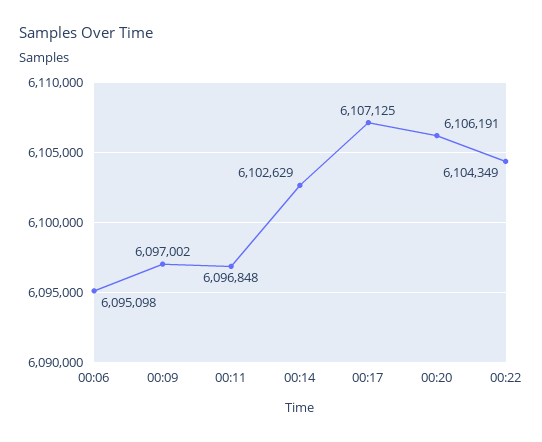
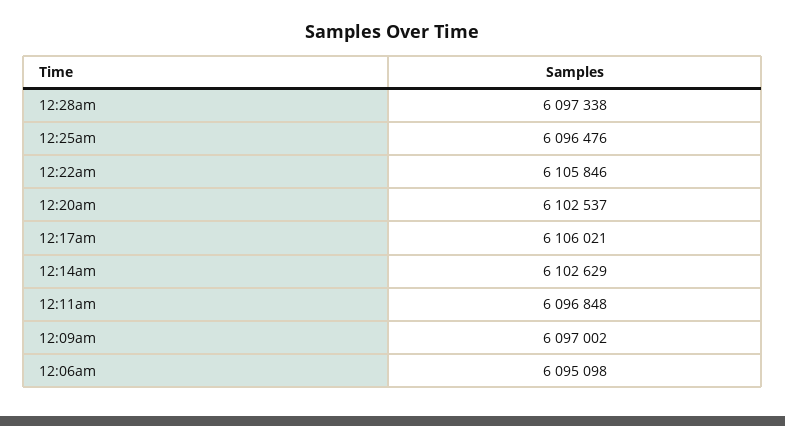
00:17: 6107125 -> 6106021
00:20: 6106191 -> 6102537
00:22: 6104349 -> 6105846
12:28am: none -> 6097338
12:25am: none -> 6096476

